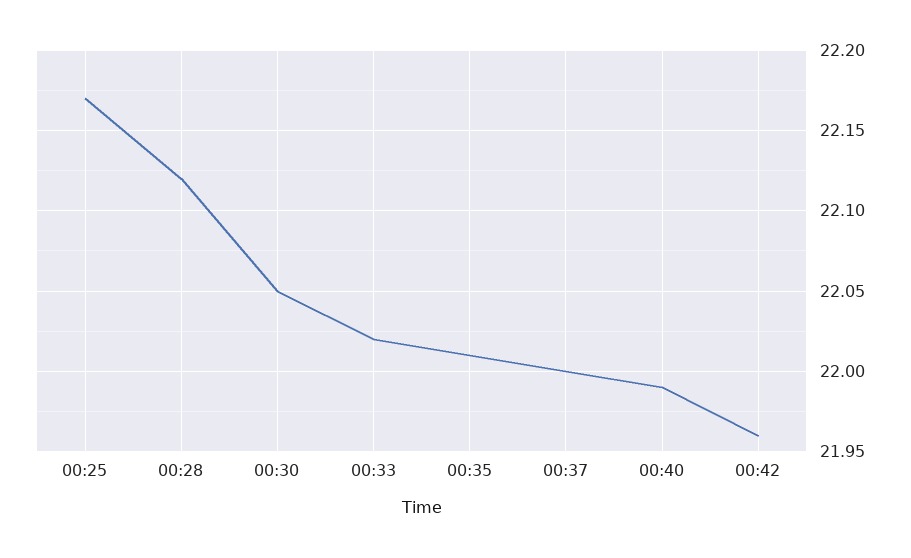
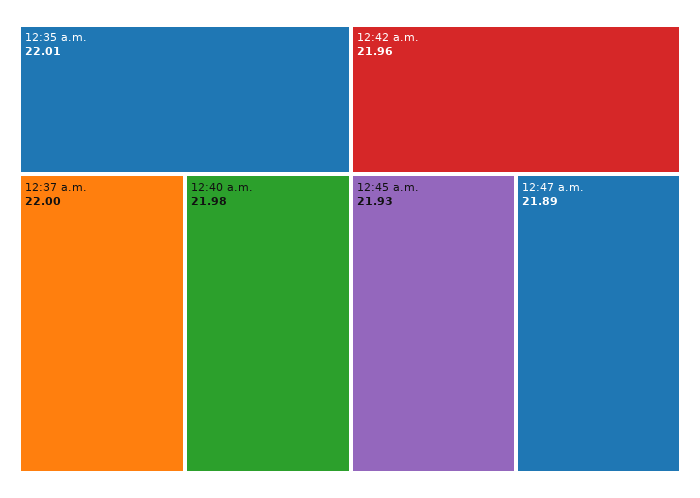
00:25: 22.17 -> none
00:28: 22.12 -> none
00:30: 22.05 -> none
00:33: 22.02 -> none
00:40: 21.99 -> 21.98
12:45 a.m.: none -> 21.93
12:47 a.m.: none -> 21.89

